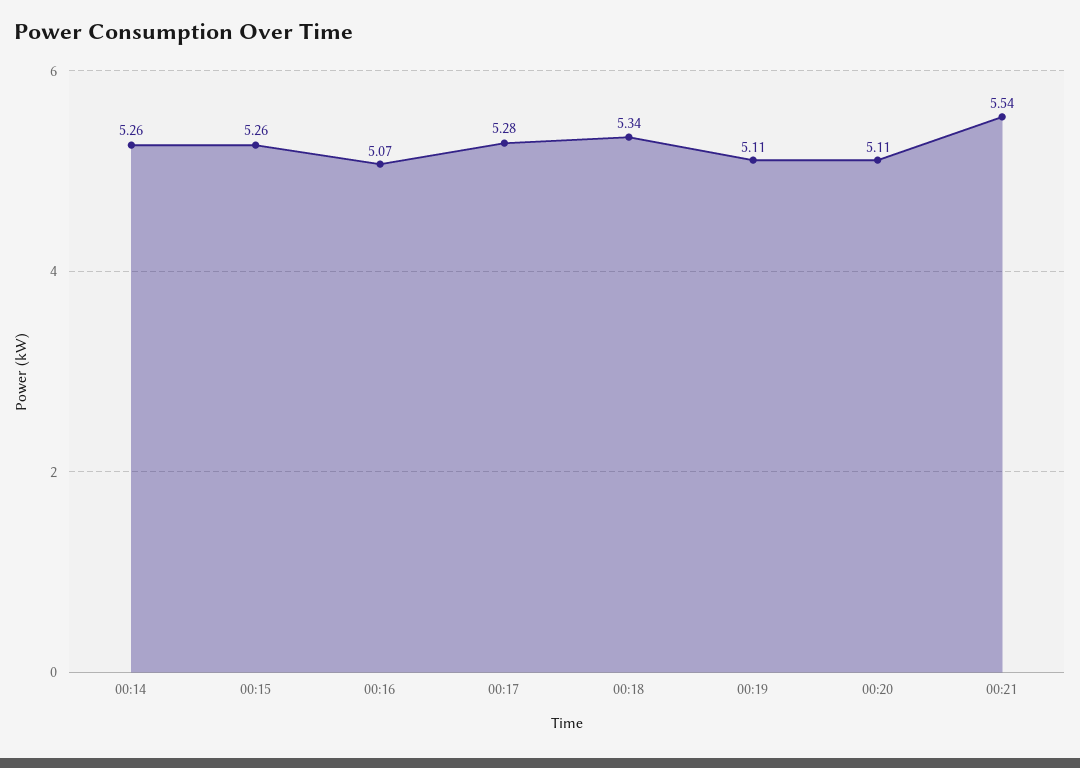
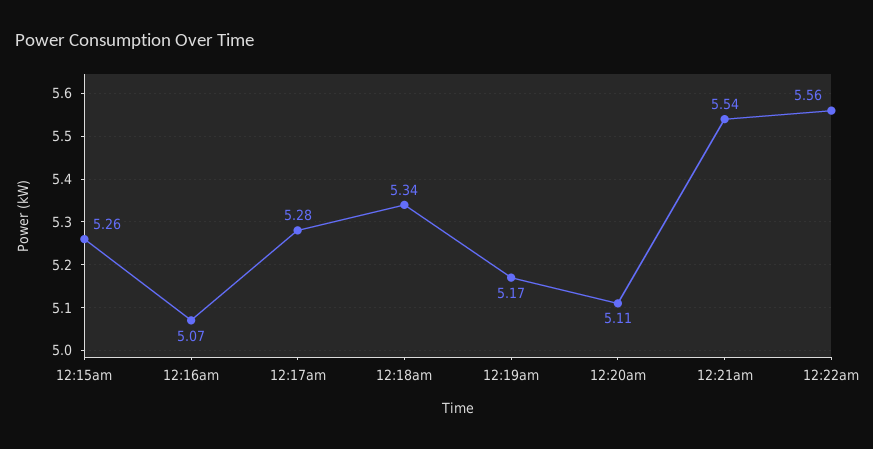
00:14: 5.26 -> none
00:19: 5.11 -> 5.17
12:22am: none -> 5.56

